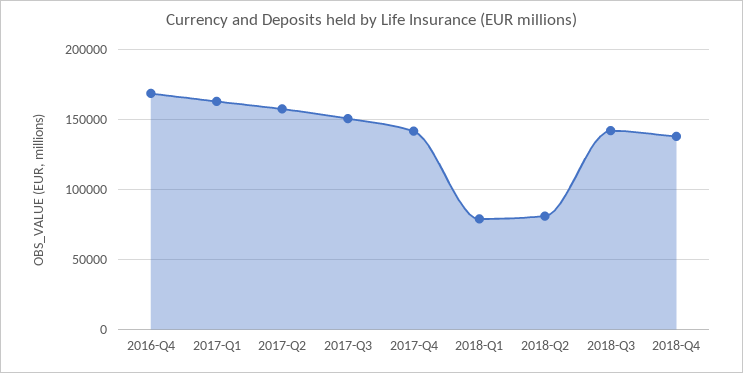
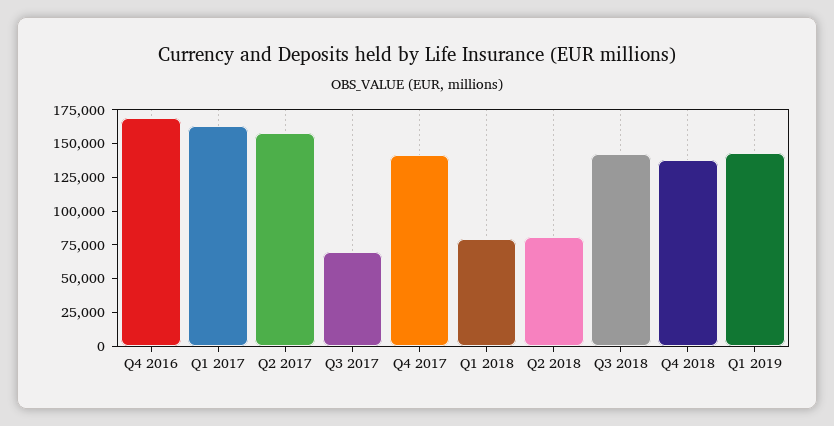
2017-Q3: 150000 -> 75000
Q1 2019: none -> 150000

